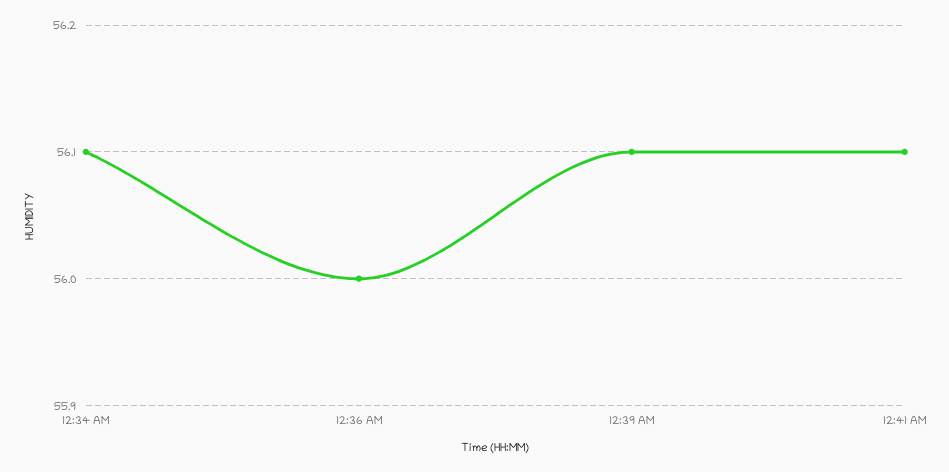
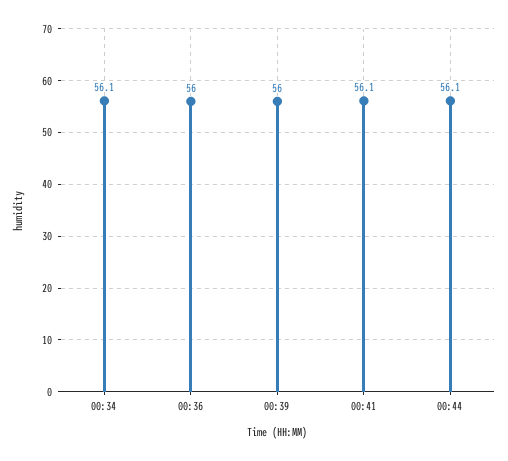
12:39 AM: 56.1 -> 56
00:44: none -> 56.1

